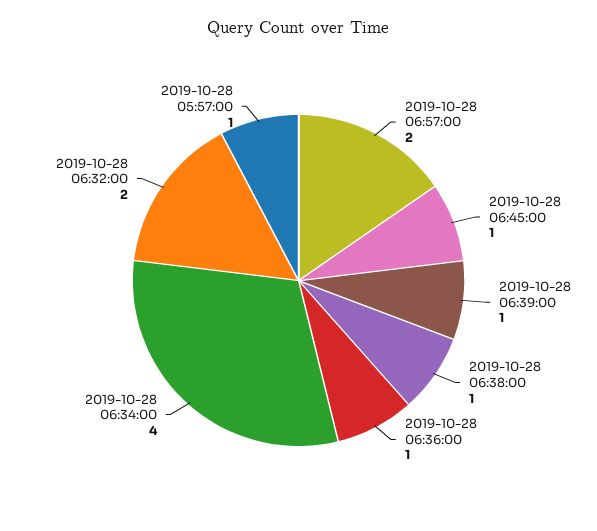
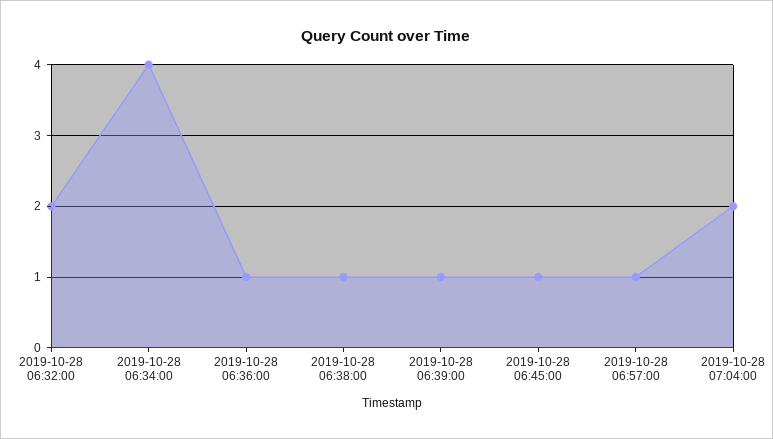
2019-10-28 06:57:00: 2 -> 1
2019-10-28 05:57:00: 1 -> none
2019-10-28 07:04:00: none -> 2

